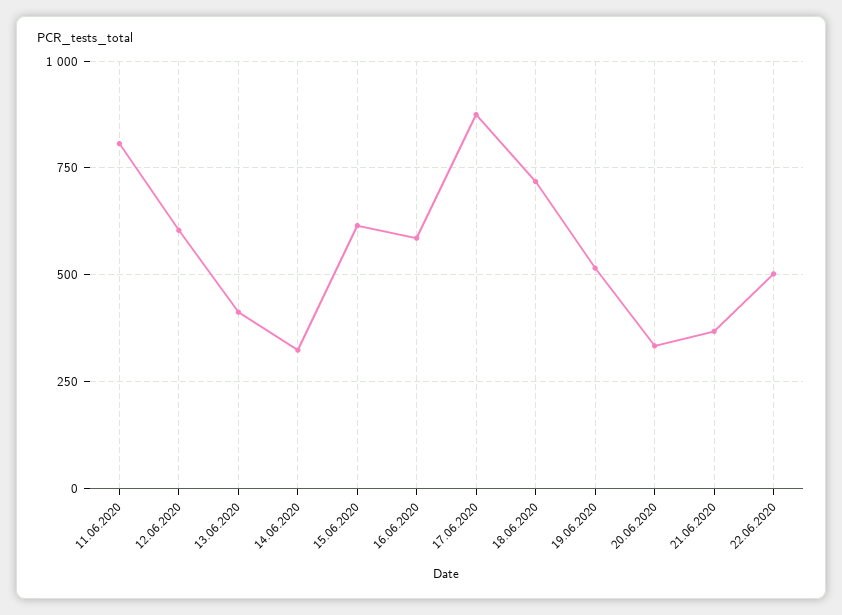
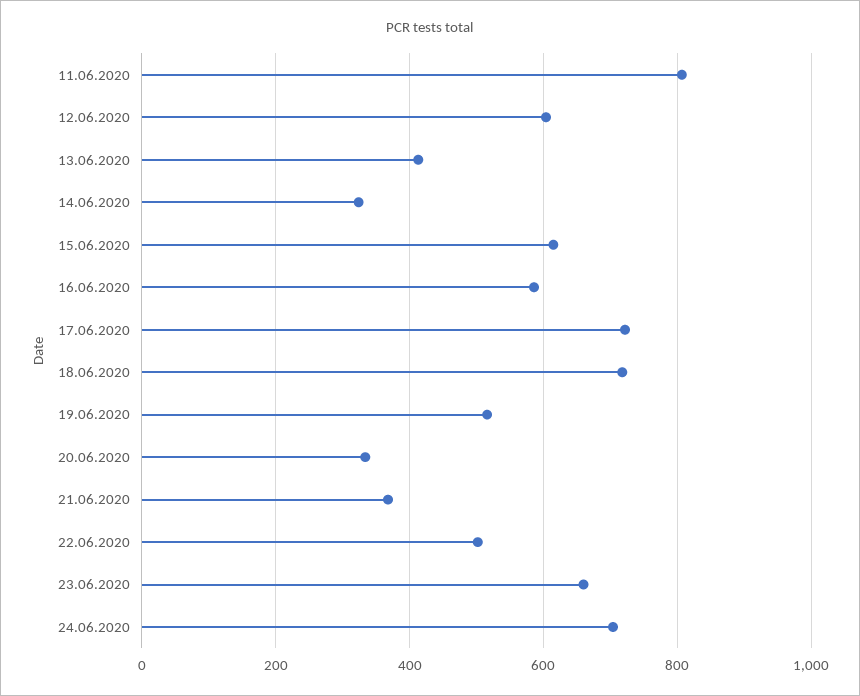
17.06.2020: 875 -> 720
23.06.2020: none -> 660
24.06.2020: none -> 700

